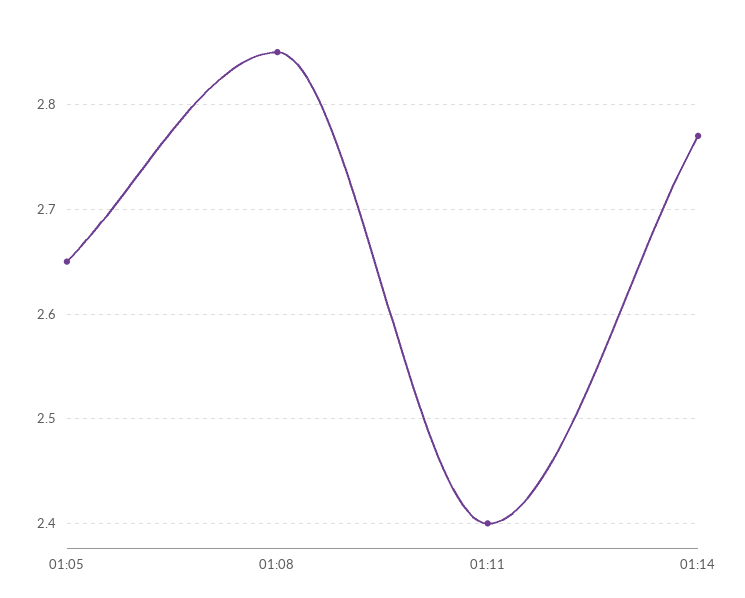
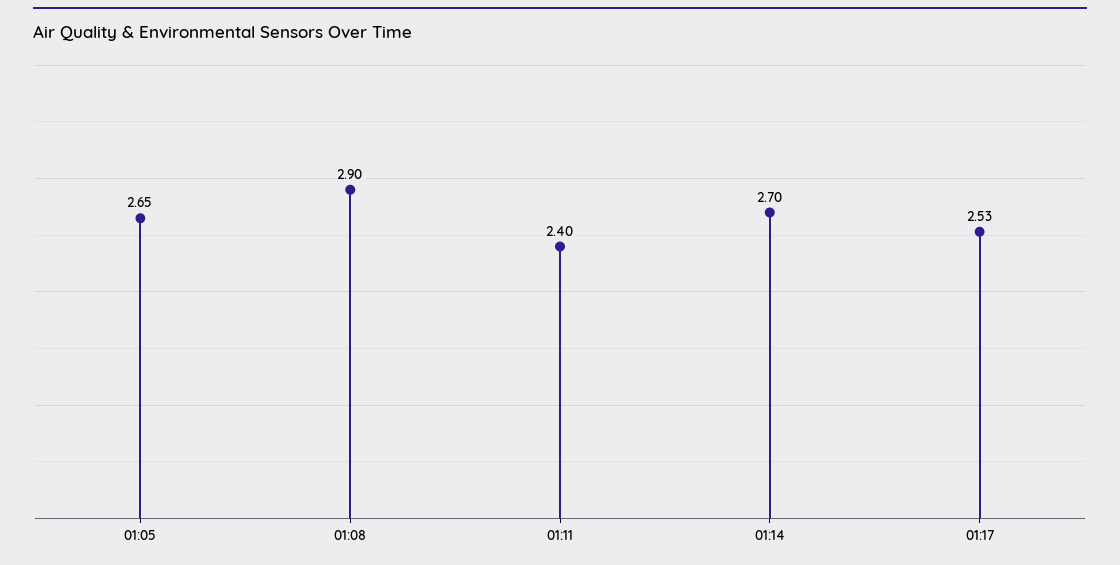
01:08: 2.85 -> 2.9
01:14: 2.77 -> 2.7
01:17: none -> 2.53

